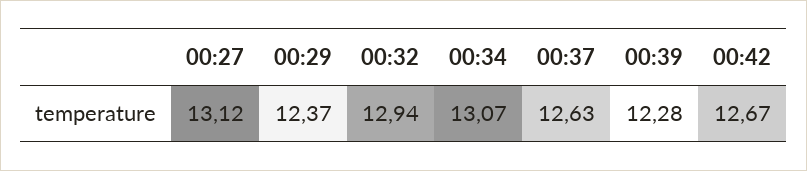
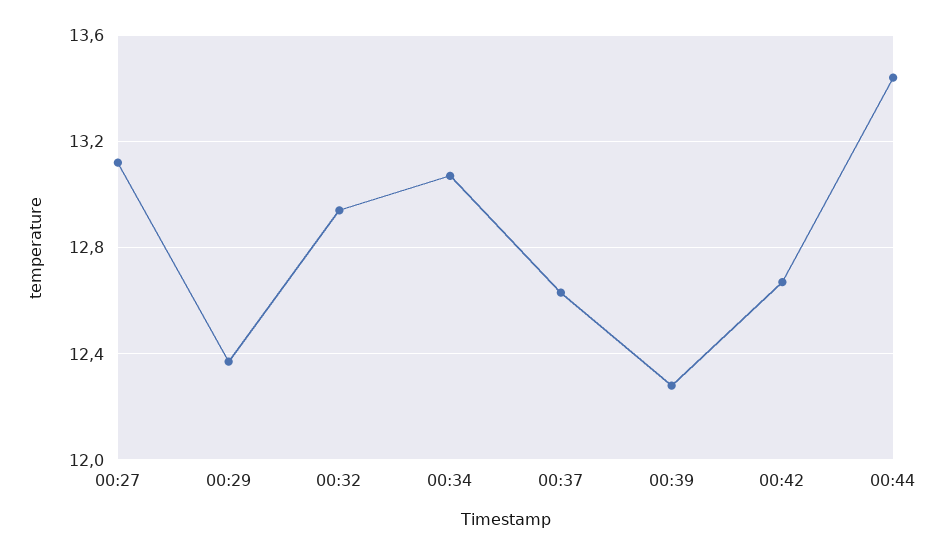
00:44: none -> 13.45

